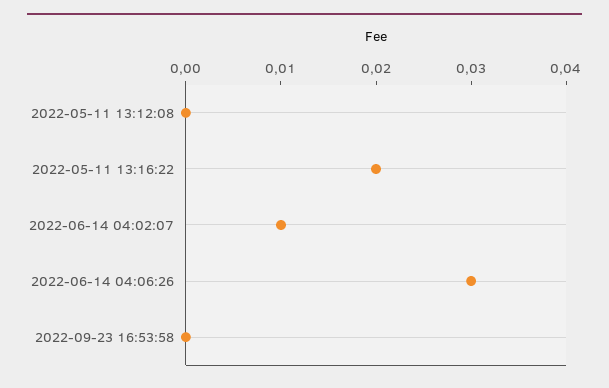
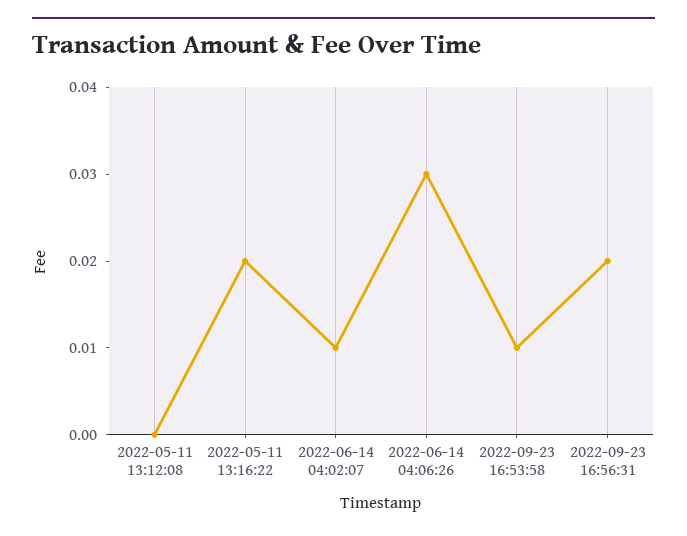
2022-09-23 16:53:58: 0 -> 0.01
2022-09-23 16:56:31: none -> 0.02

